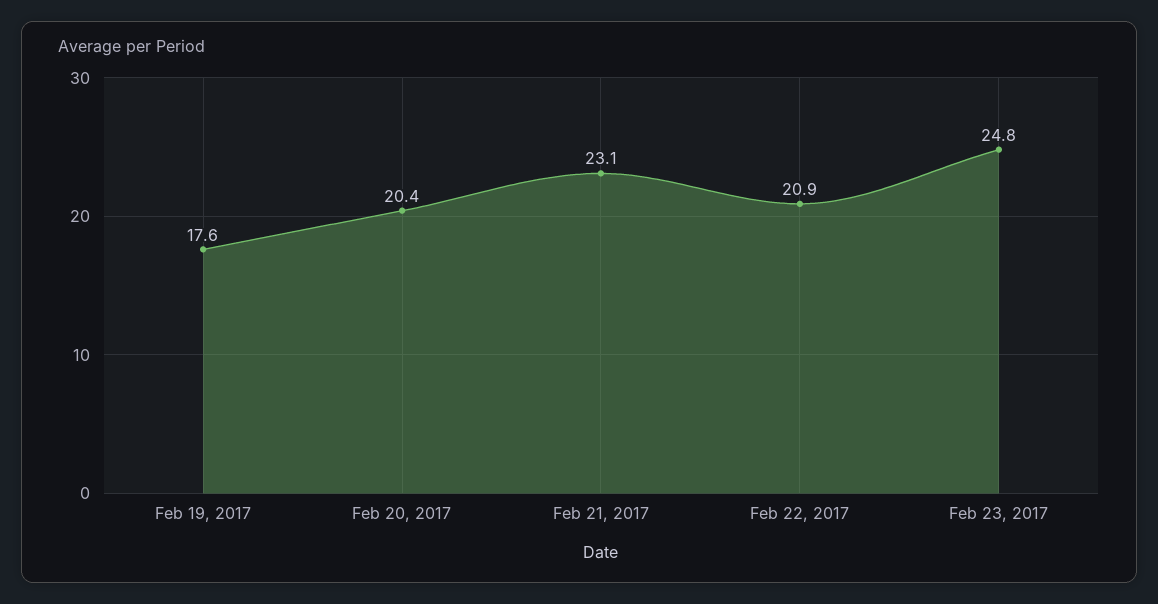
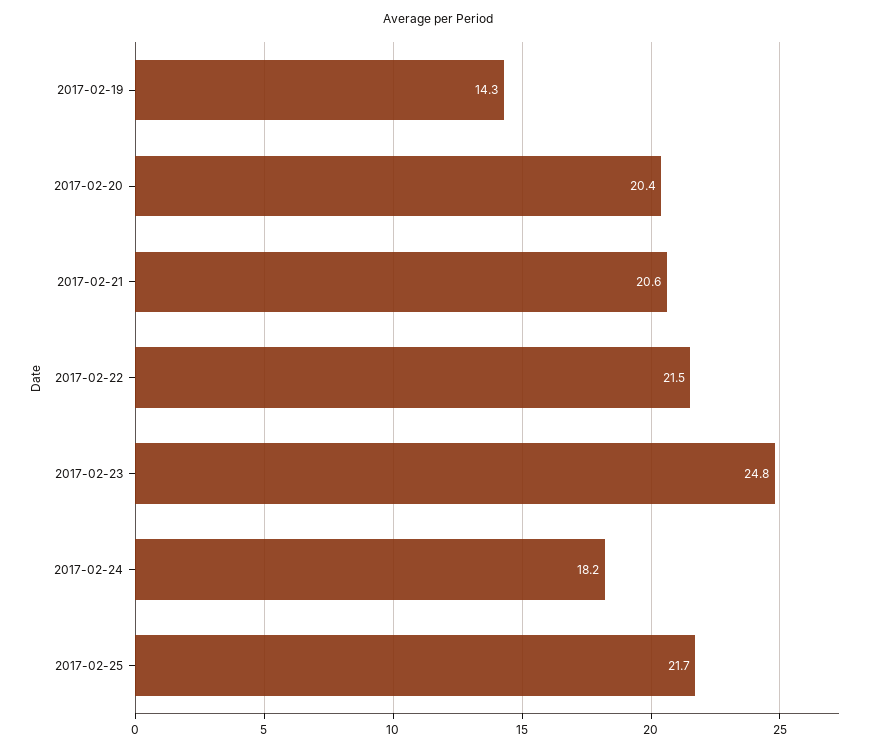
Feb 19, 2017: 17.6 -> 14.3
Feb 21, 2017: 23.1 -> 20.6
Feb 22, 2017: 20.9 -> 21.5
2017-02-24: none -> 18.2
2017-02-25: none -> 21.7

